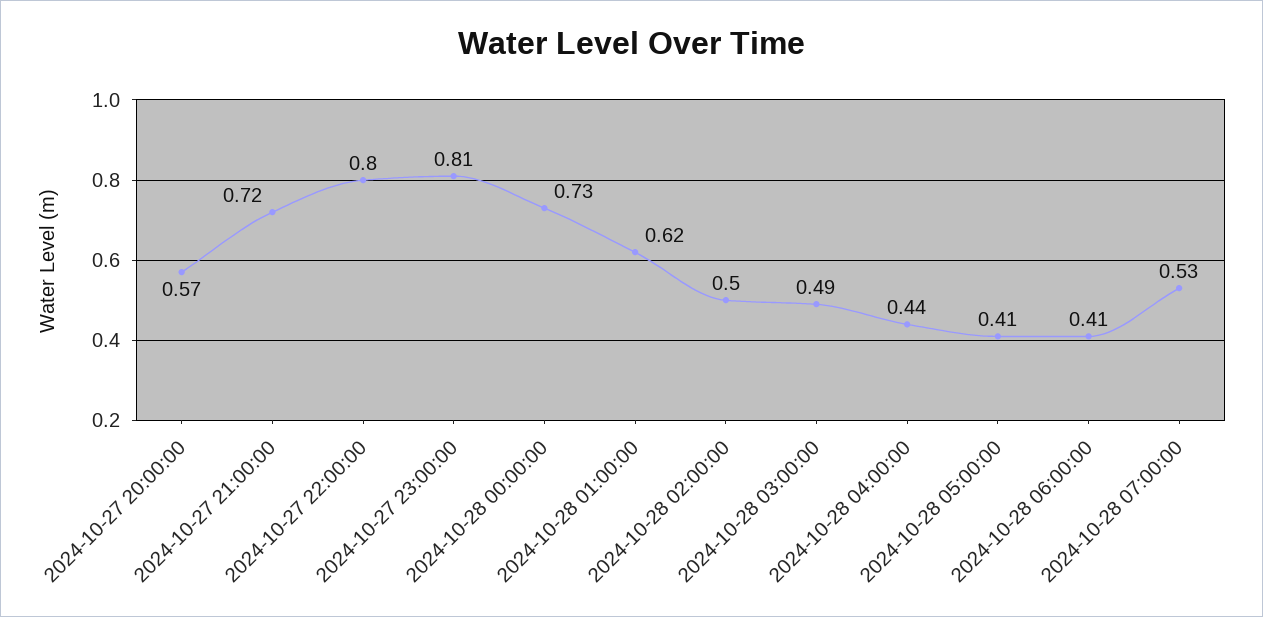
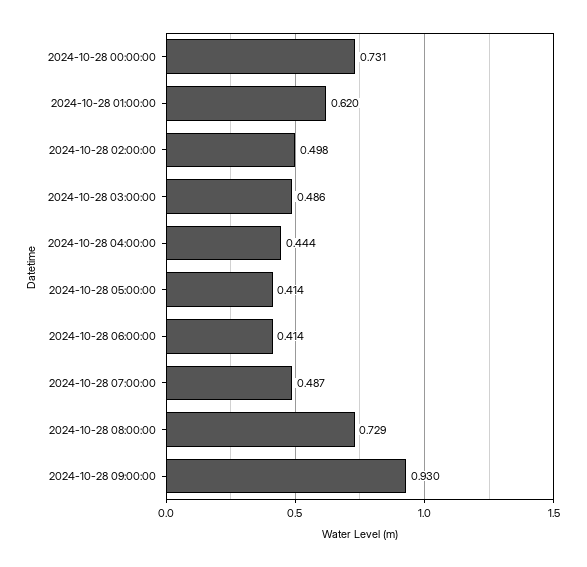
2024-10-27 20:00:00: 0.57 -> none
2024-10-27 21:00:00: 0.72 -> none
2024-10-27 22:00:00: 0.8 -> none
2024-10-27 23:00:00: 0.81 -> none
2024-10-28 07:00:00: 0.53 -> 0.487
2024-10-28 08:00:00: none -> 0.729
2024-10-28 09:00:00: none -> 0.93

